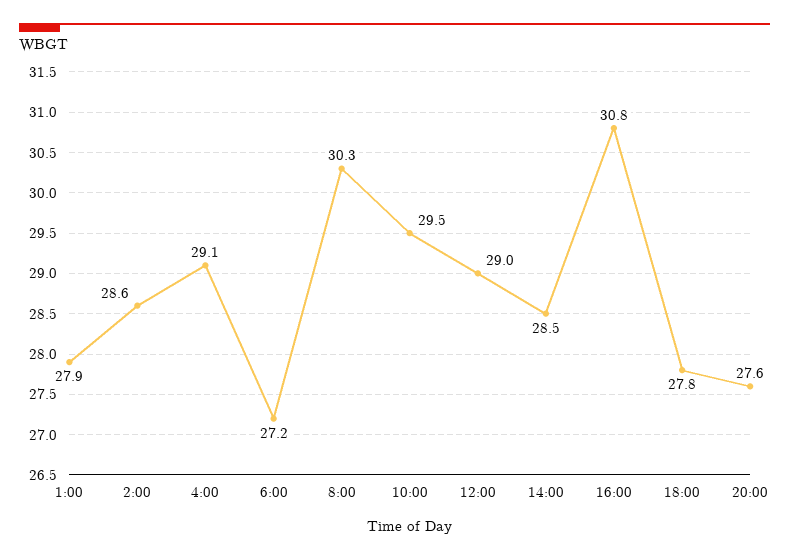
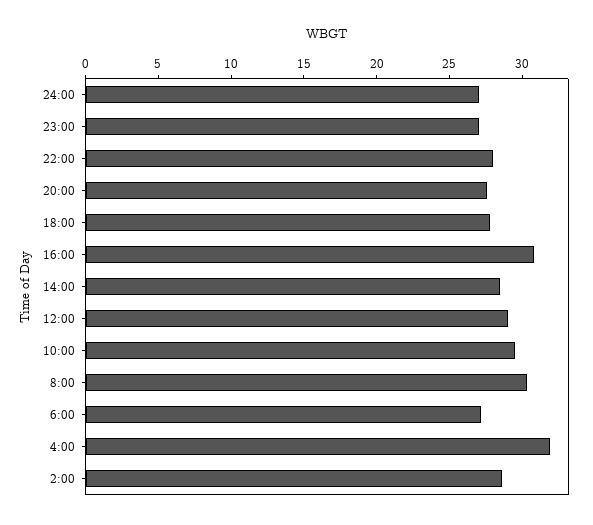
1:00: 27.9 -> none
4:00: 29.1 -> 32
24:00: none -> 27
23:00: none -> 27
22:00: none -> 28

